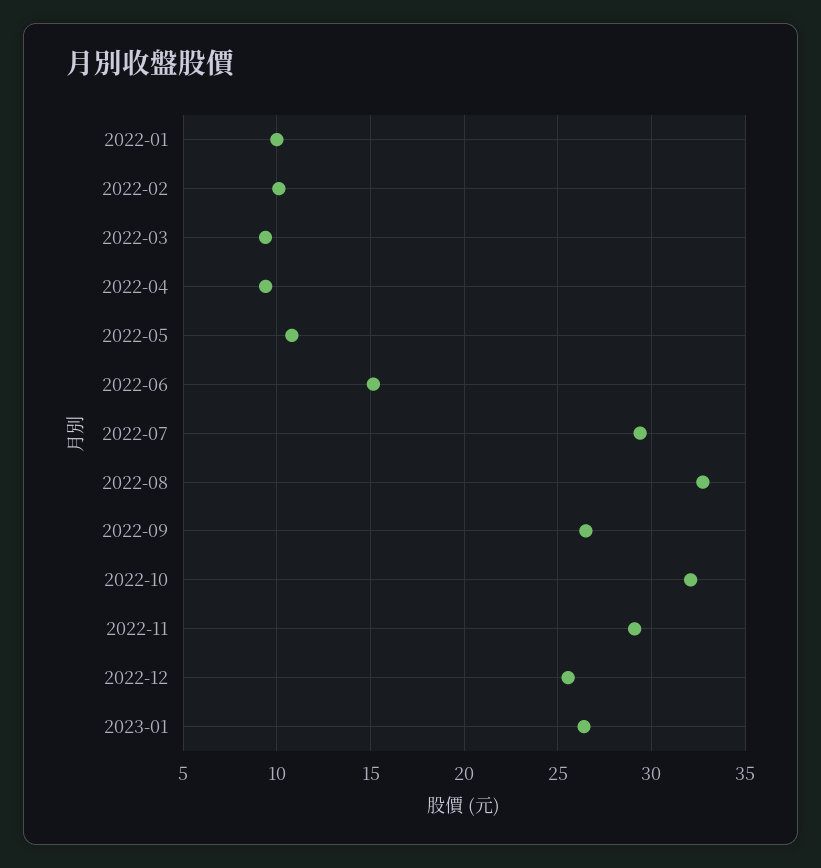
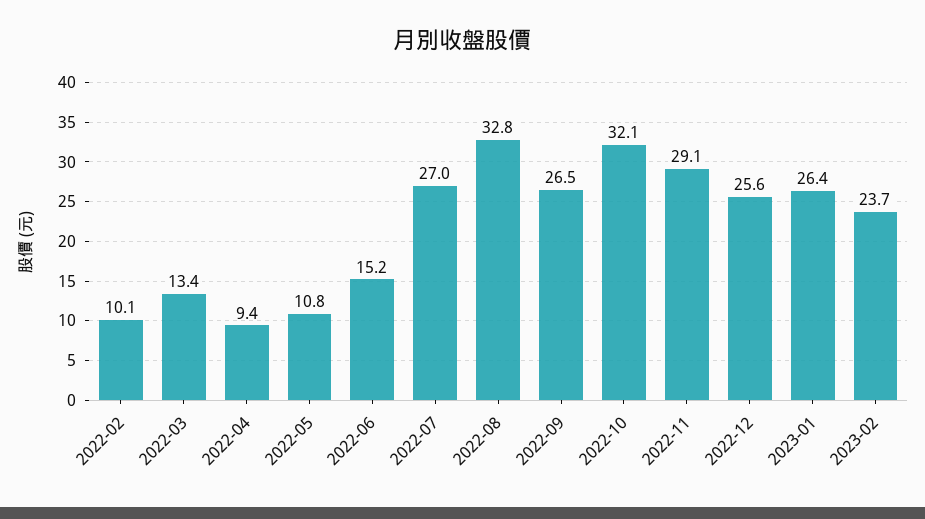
2022-01: 10 -> none
2022-03: 9.5 -> 13.4
2022-07: 29.5 -> 27
2023-02: none -> 23.7

